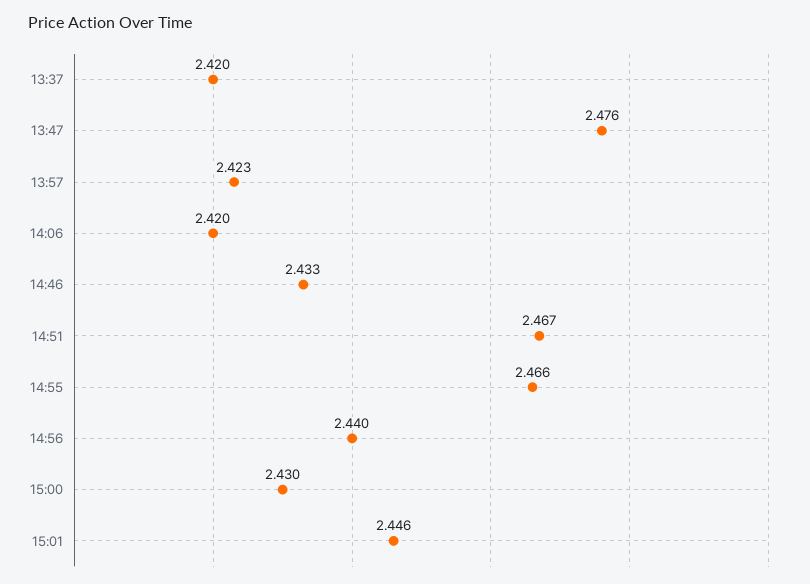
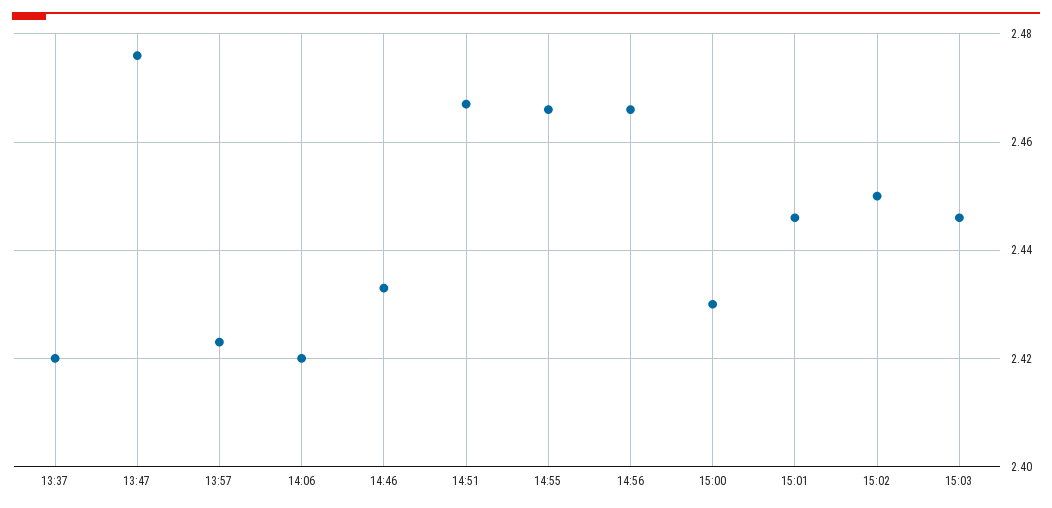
14:56: 2.44 -> 2.465
15:02: none -> 2.45
15:03: none -> 2.445

